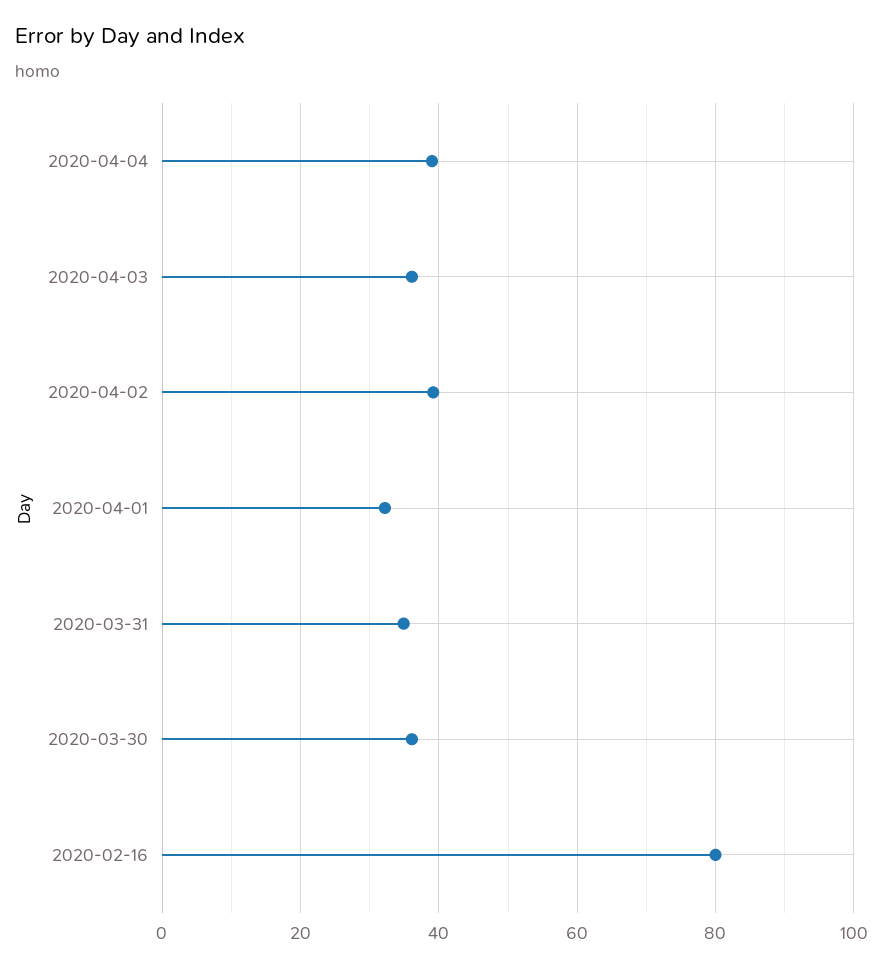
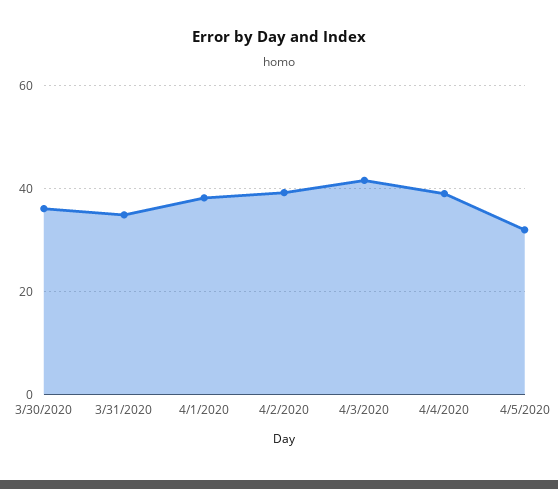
2020-04-03: 36 -> 42
2020-04-01: 32 -> 38
2020-02-16: 80 -> none
4/5/2020: none -> 32

